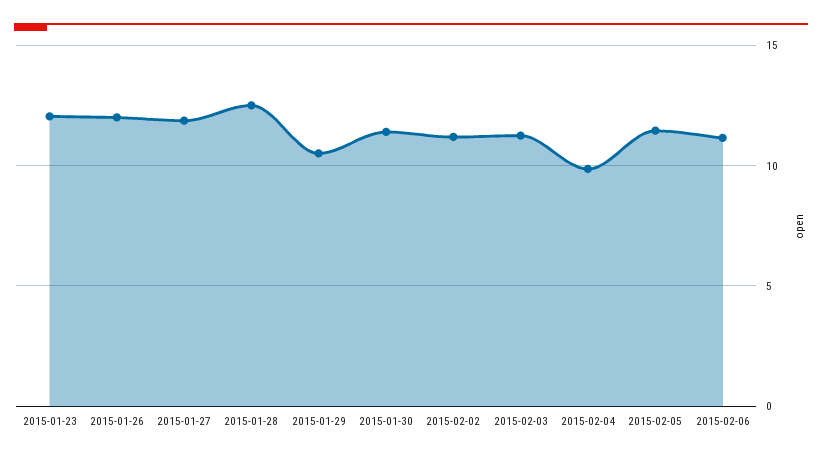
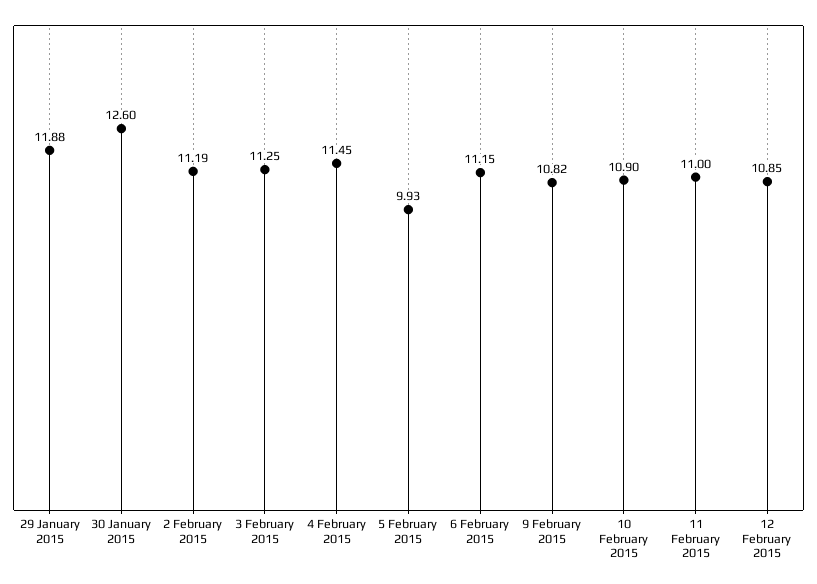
2015-01-23: 12 -> none
2015-01-26: 12 -> none
2015-01-27: 12 -> none
2015-01-28: 12.5 -> none
2015-01-29: 10.5 -> 11.88
2015-01-30: 11.5 -> 12.6
2015-02-04: 10 -> 11.45
2015-02-05: 11.5 -> 9.93
9 February 2015: none -> 10.82
10 February 2015: none -> 10.9
11 February 2015: none -> 11
12 February 2015: none -> 10.85

